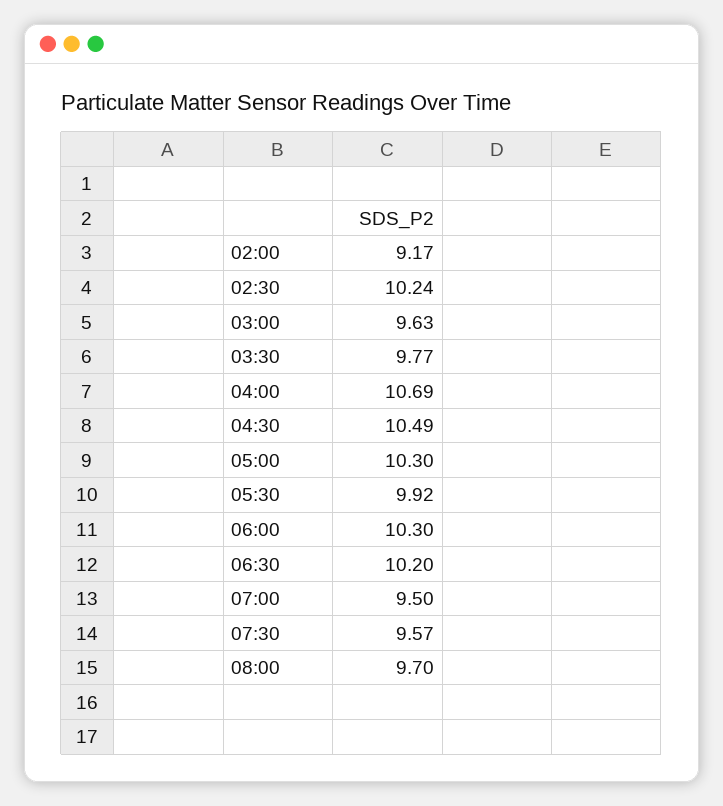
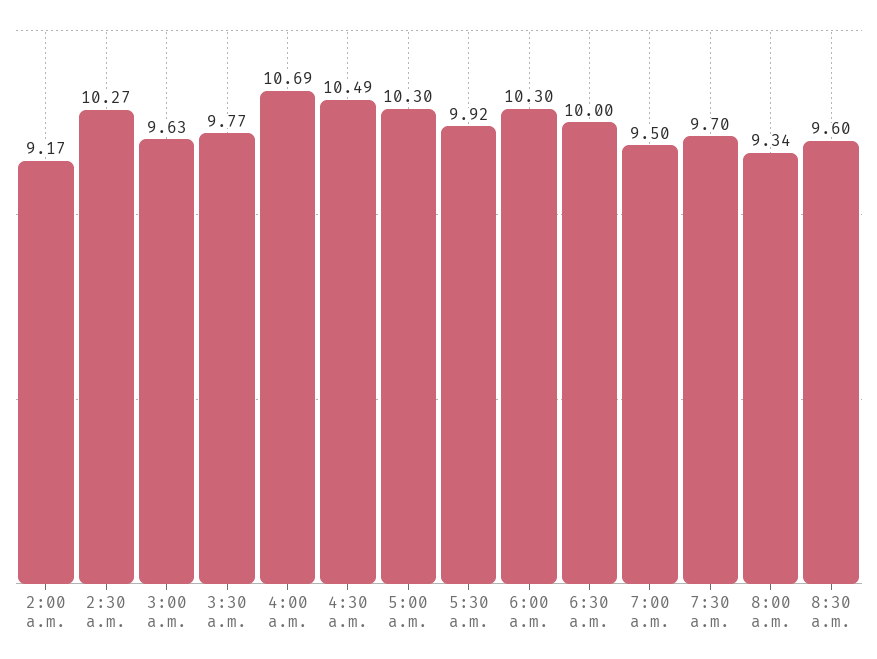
02:30: 10.24 -> 10.27
06:30: 10.2 -> 10
07:30: 9.57 -> 9.7
08:00: 9.7 -> 9.34
8:30 a.m.: none -> 9.6

